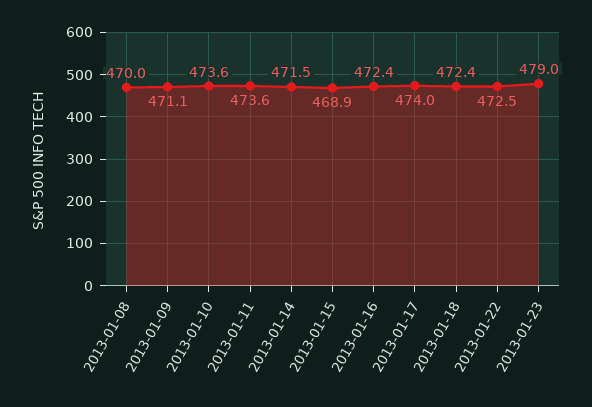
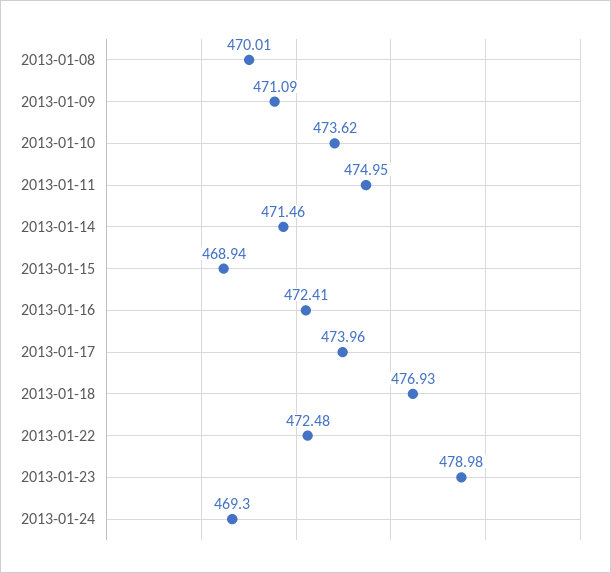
2013-01-11: 473.6 -> 474.95
2013-01-18: 472.4 -> 476.93
2013-01-24: none -> 469.3

